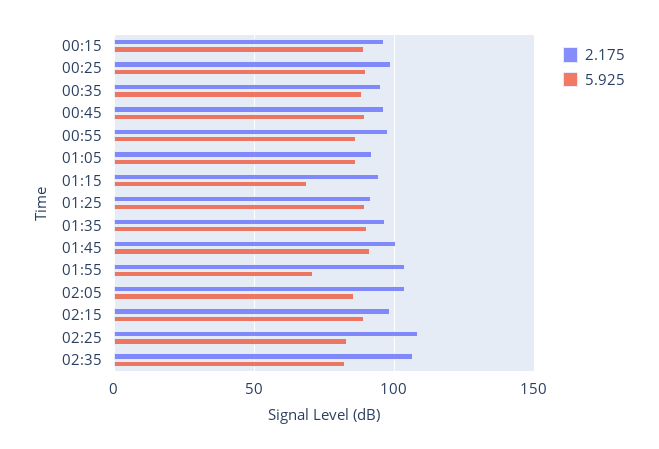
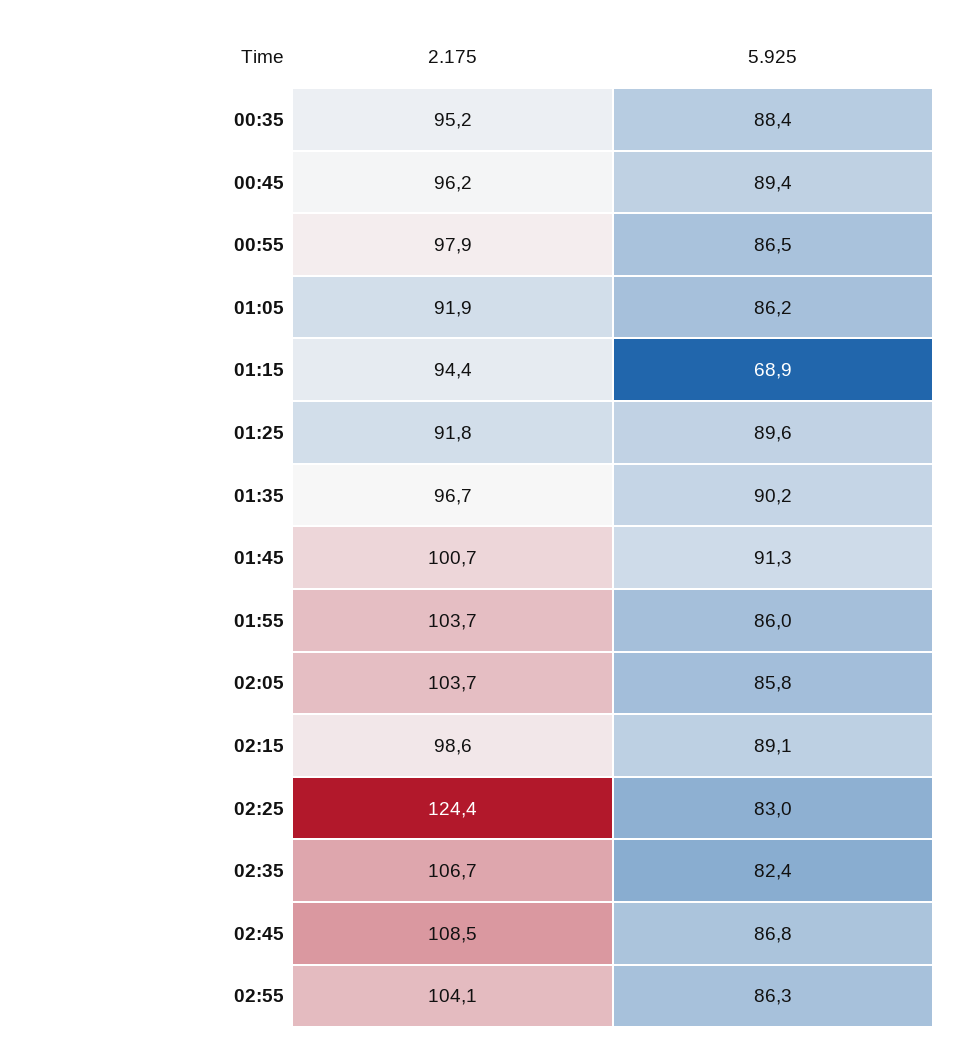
2.175, 00:15: 95 -> none
5.925, 00:15: 90 -> none
2.175, 00:25: 100 -> none
5.925, 00:25: 90 -> none
5.925, 01:55: 70 -> 86
2.175, 02:25: 110 -> 124.4
2.175, 02:45: none -> 108.5
5.925, 02:45: none -> 86.8
2.175, 02:55: none -> 104.1
5.925, 02:55: none -> 86.3

